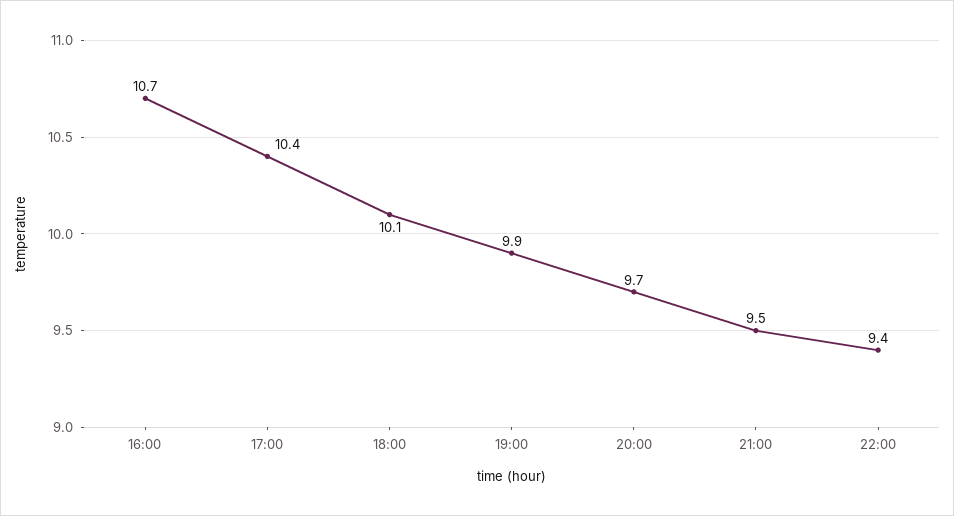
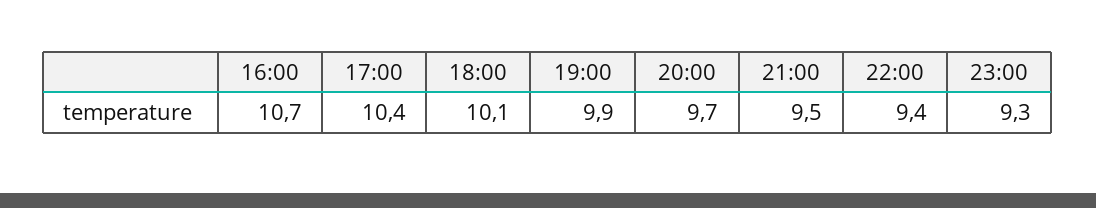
23:00: none -> 9.3

